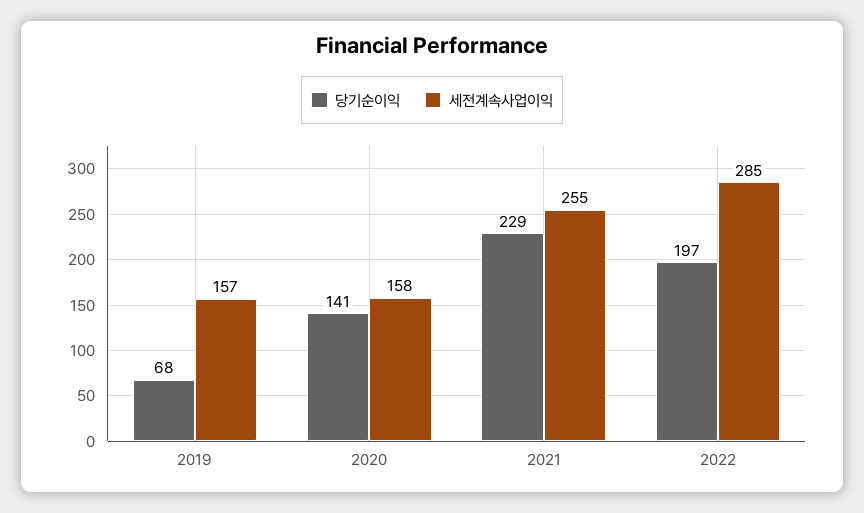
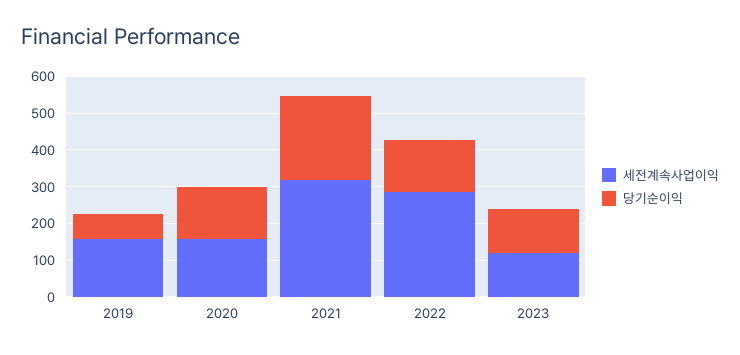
세전계속사업이익, 2021: 255 -> 325
당기순이익, 2022: 197 -> 150
세전계속사업이익, 2023: none -> 125
당기순이익, 2023: none -> 125

